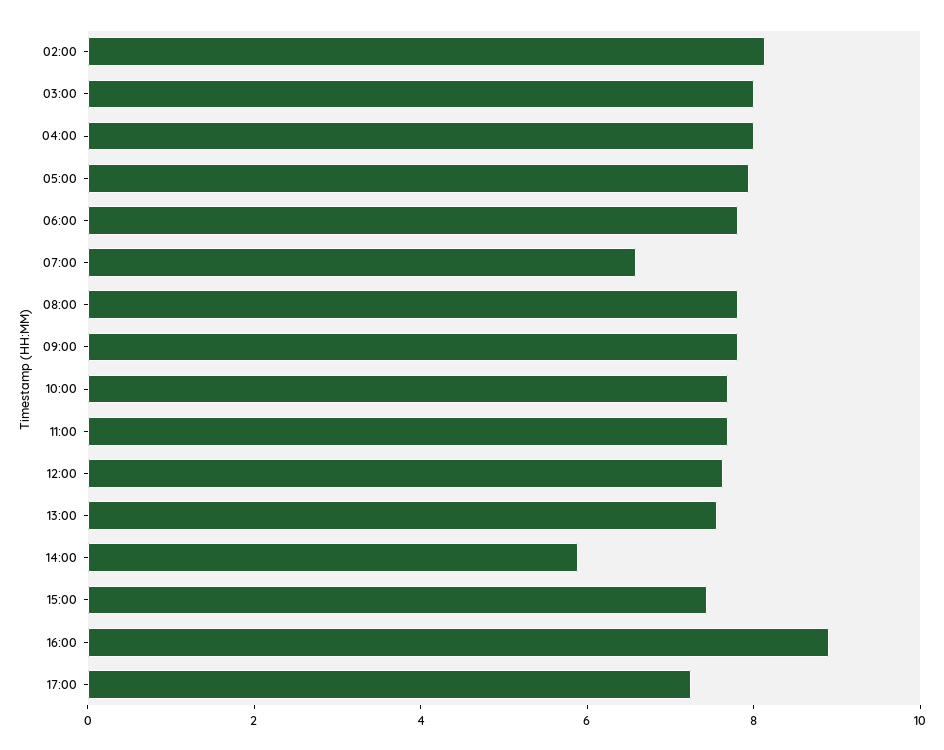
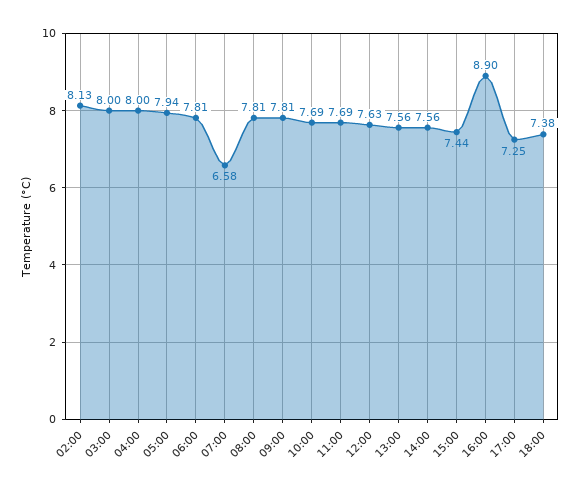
14:00: 6 -> 7.56
18:00: none -> 7.38

